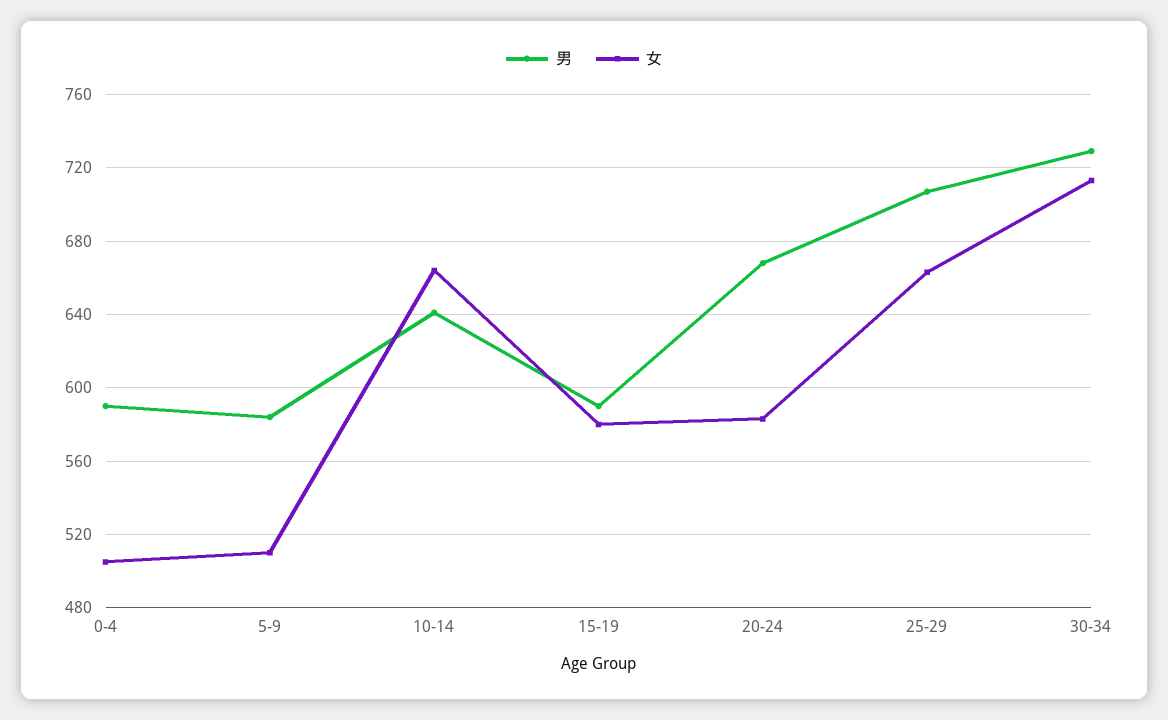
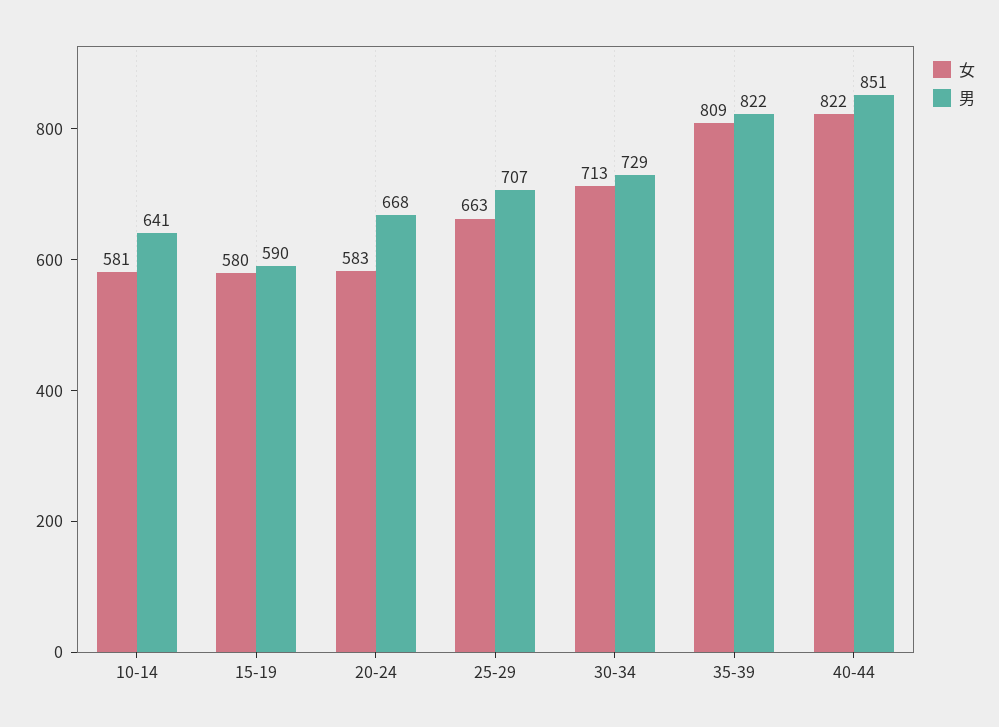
男, 0-4: 590 -> none
女, 0-4: 505 -> none
男, 5-9: 585 -> none
女, 5-9: 510 -> none
女, 10-14: 665 -> 581
女, 35-39: none -> 809
男, 35-39: none -> 822
女, 40-44: none -> 822
男, 40-44: none -> 851

